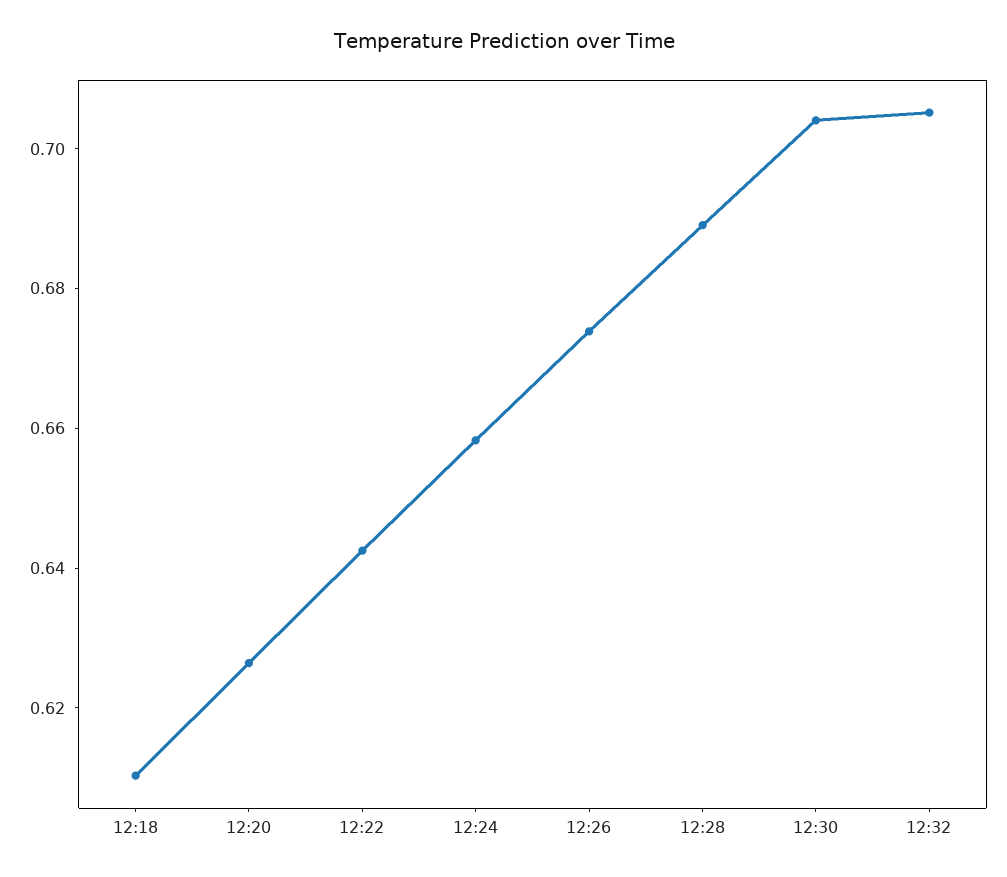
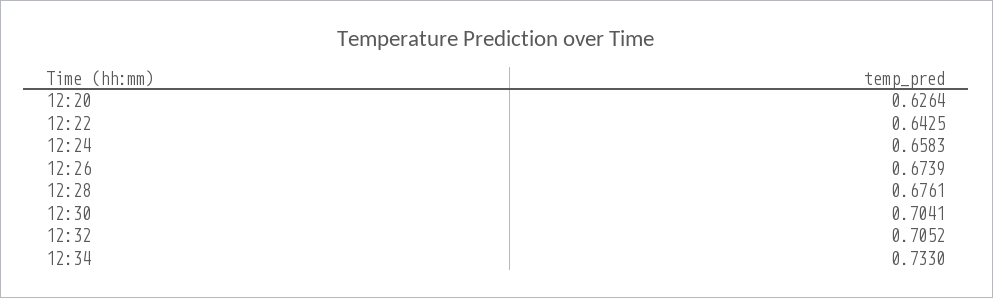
12:18: 0.61 -> none
12:28: 0.69 -> 0.6761
12:34: none -> 0.733

